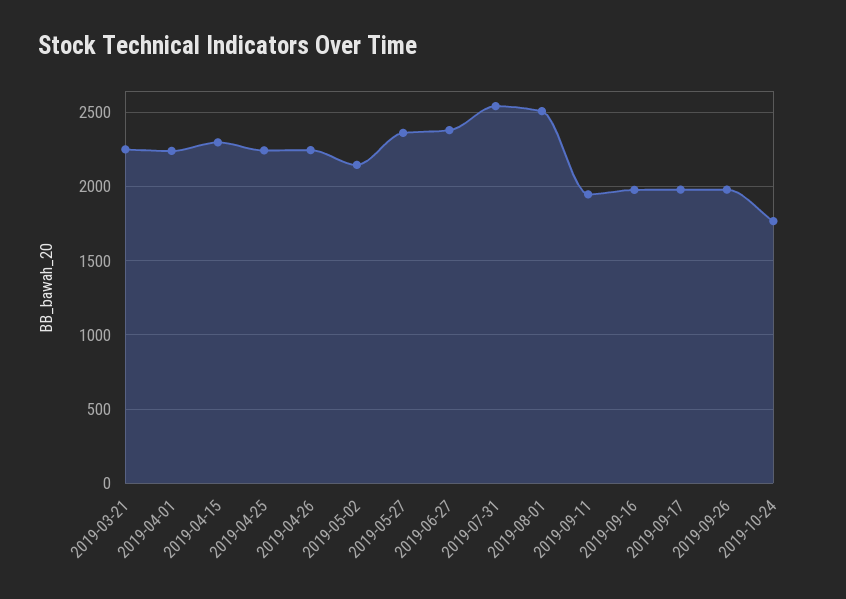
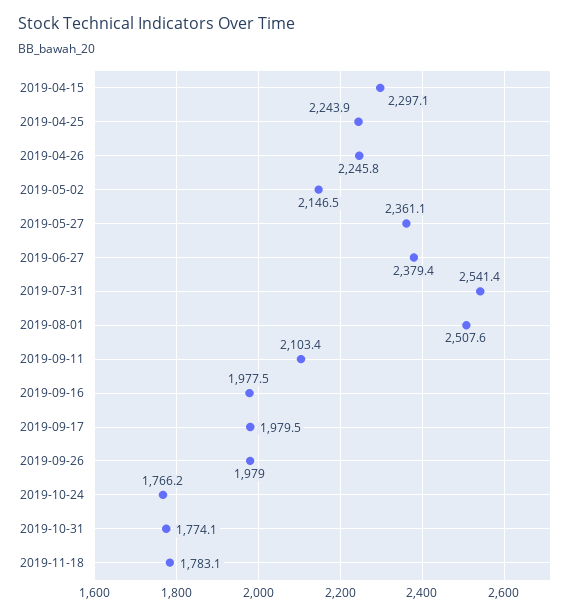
2019-03-21: 2250 -> none
2019-04-01: 2250 -> none
2019-09-11: 1950 -> 2103.4
2019-10-31: none -> 1774.1
2019-11-18: none -> 1783.1

